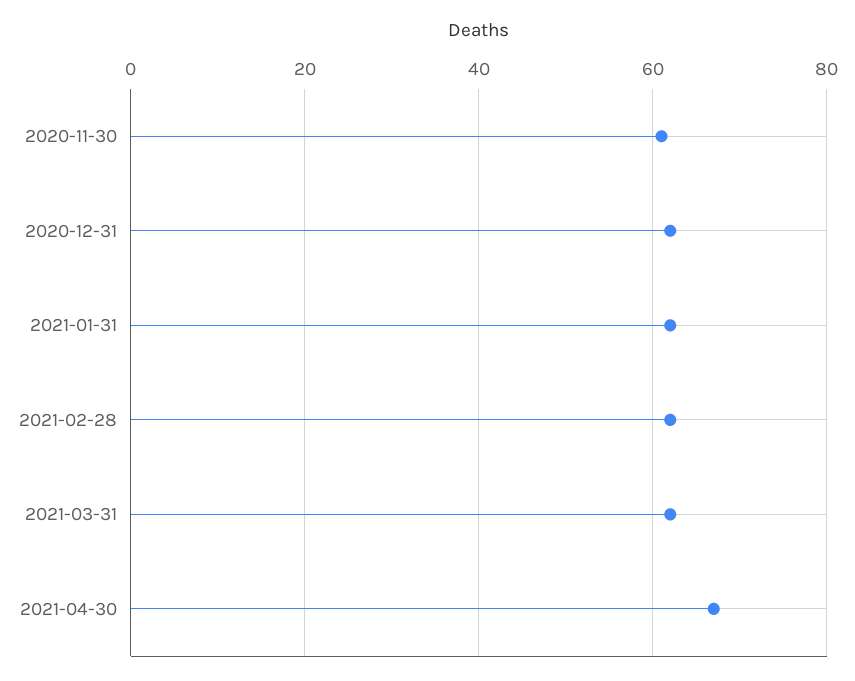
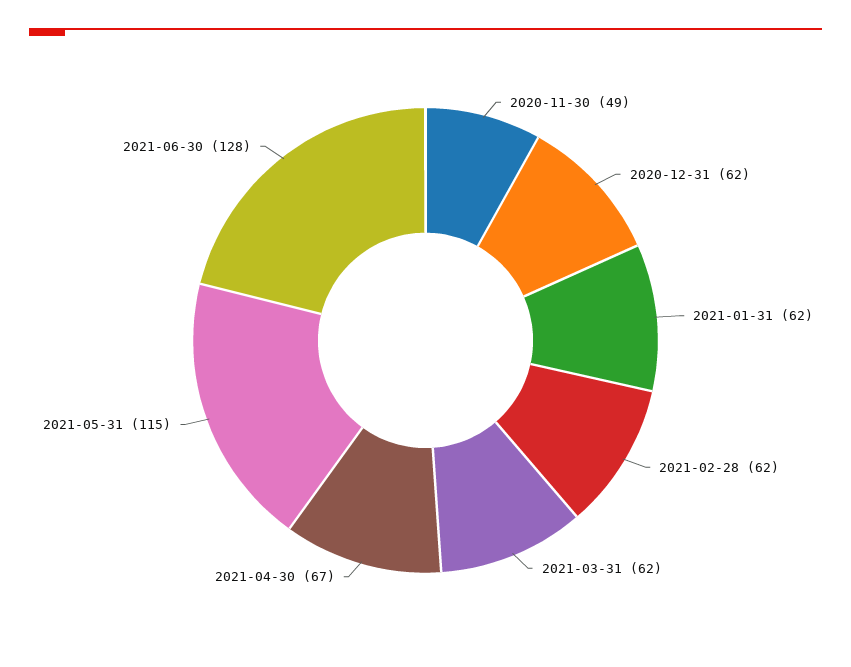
2020-11-30: 60 -> 49
2021-05-31: none -> 115
2021-06-30: none -> 128

